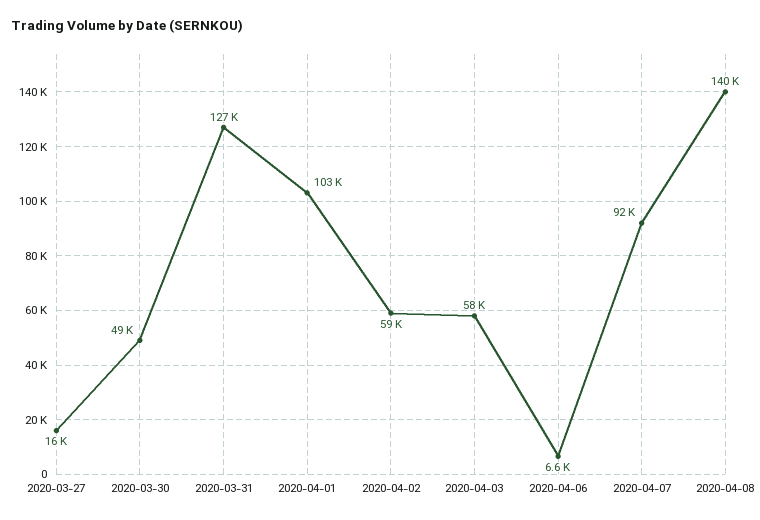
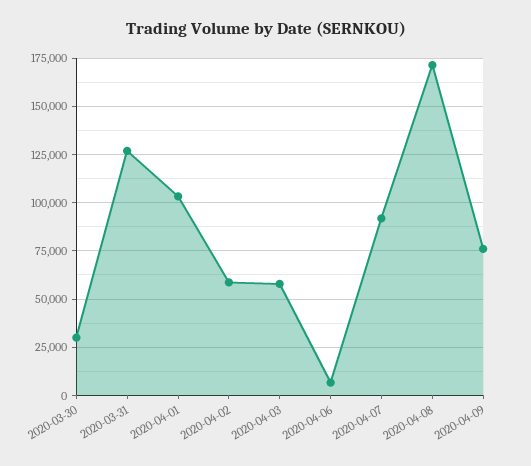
2020-03-27: 16000 -> none
2020-03-30: 49000 -> 30000
2020-04-08: 140000 -> 170000
2020-04-09: none -> 75000

